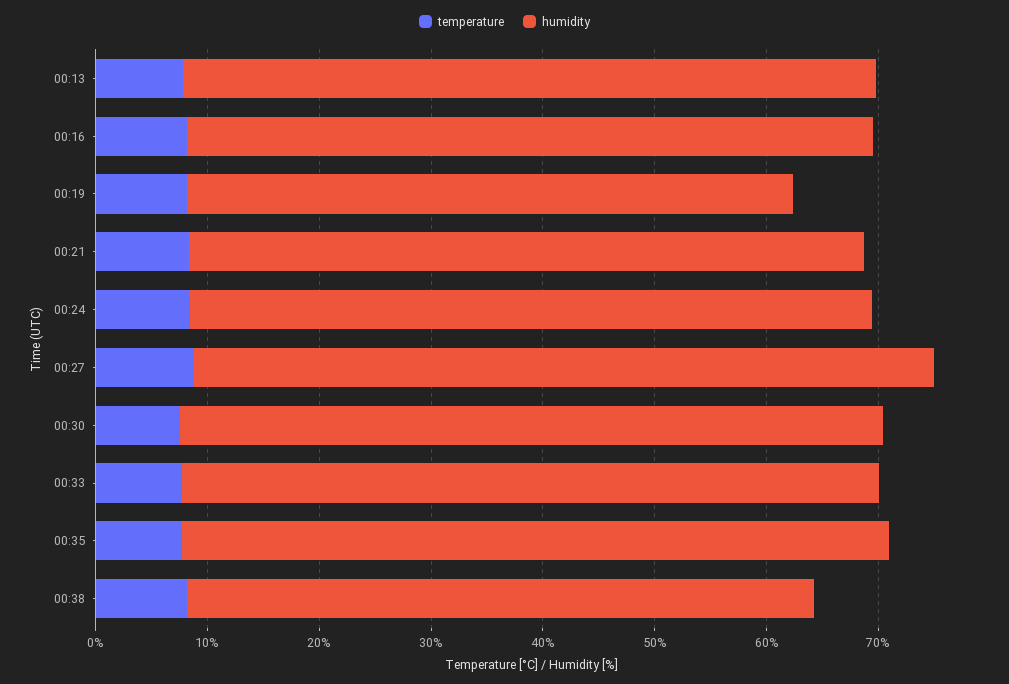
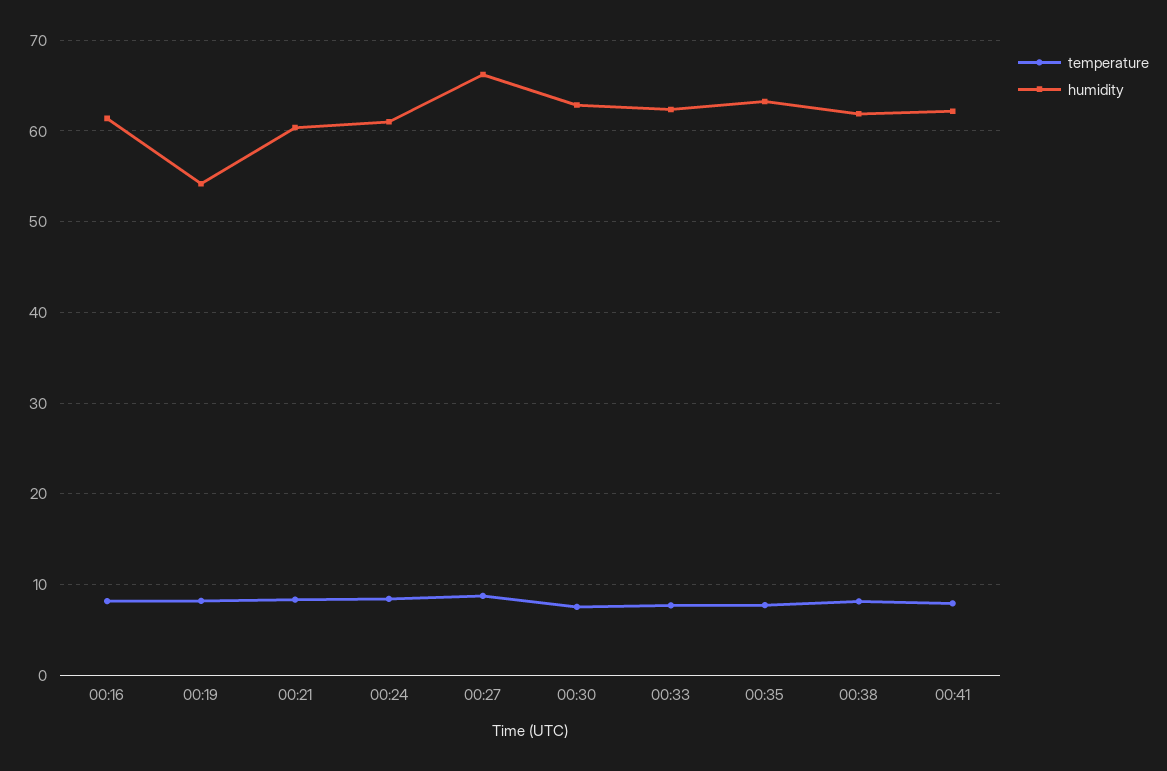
temperature, 00:13: 8 -> none
humidity, 00:13: 62 -> none
humidity, 00:38: 56 -> 62
temperature, 00:41: none -> 8
humidity, 00:41: none -> 62

